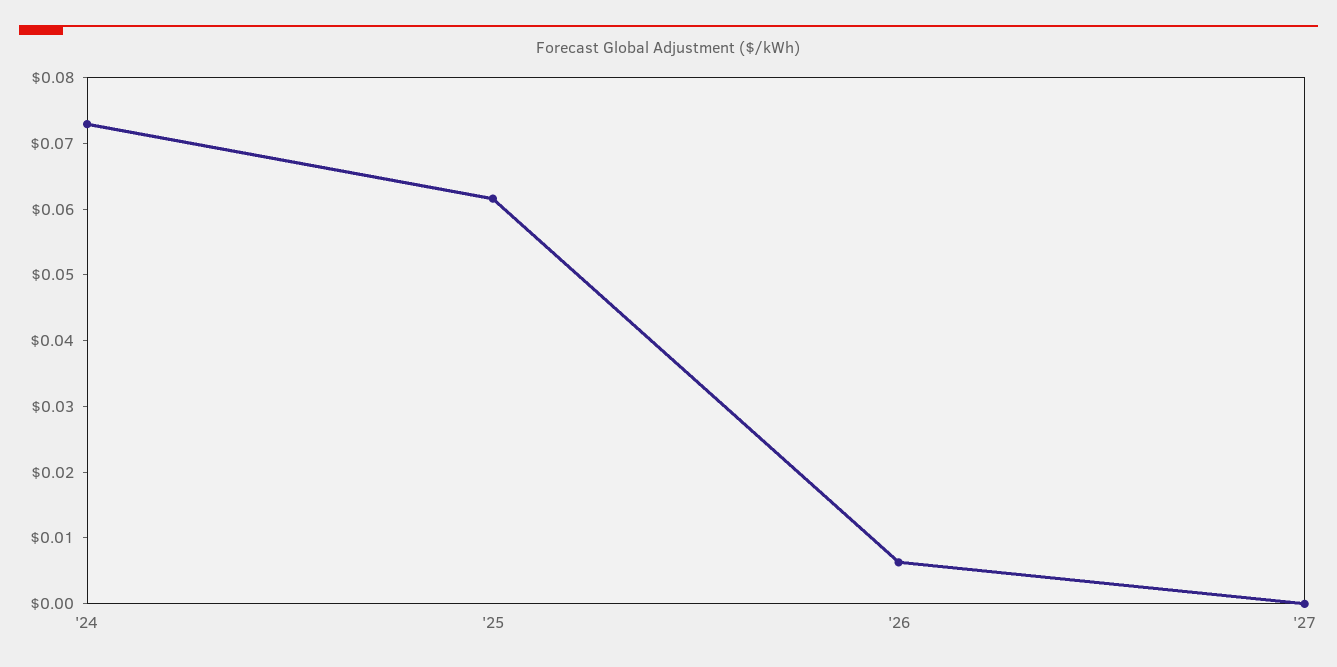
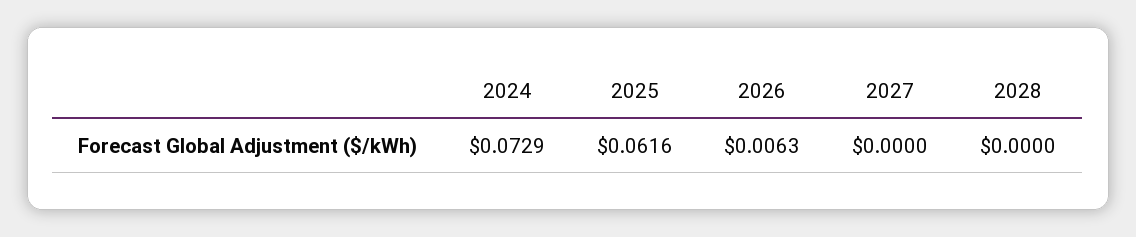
2028: none -> 0

